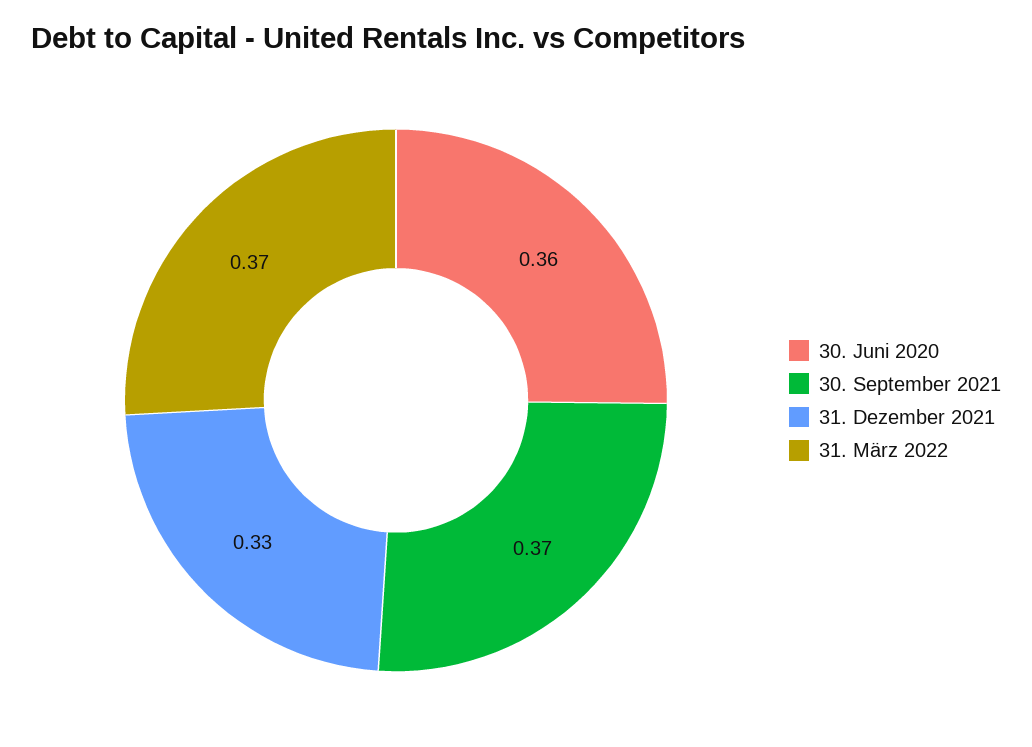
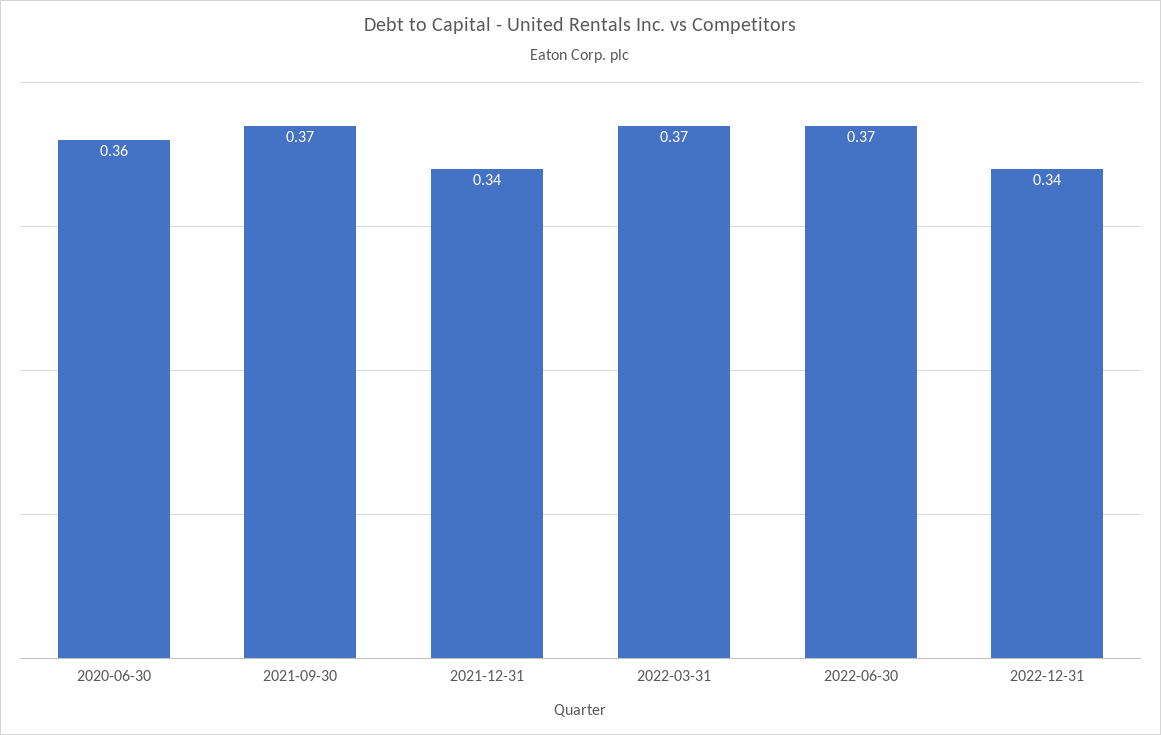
31. Dezember 2021: 0.33 -> 0.34
2022-06-30: none -> 0.37
2022-12-31: none -> 0.34

